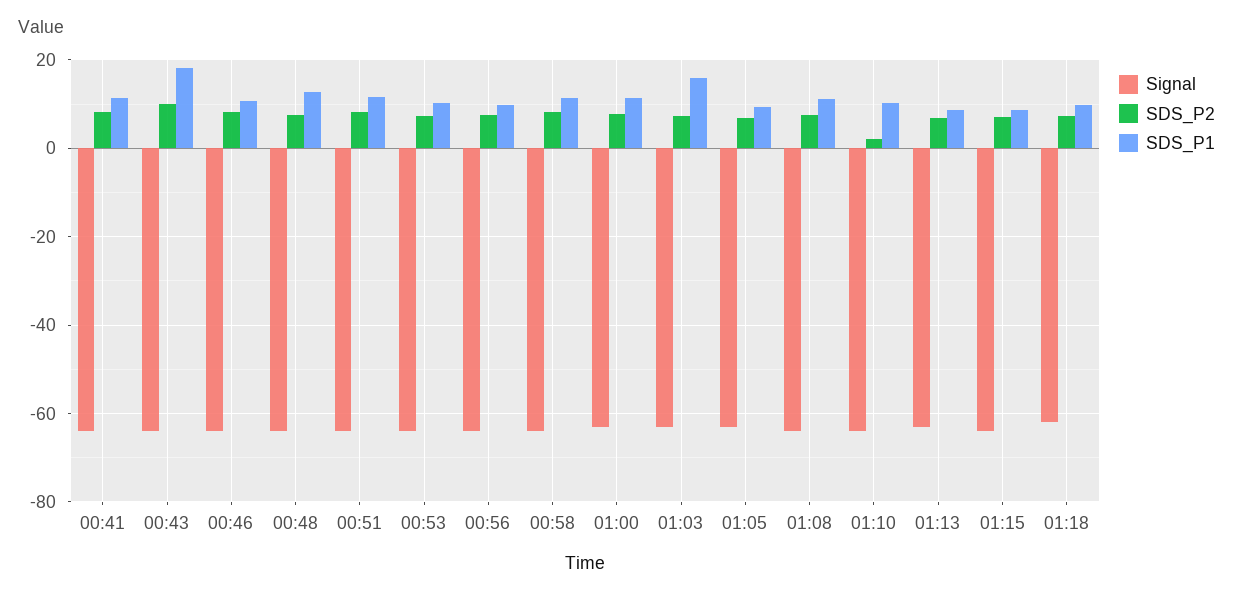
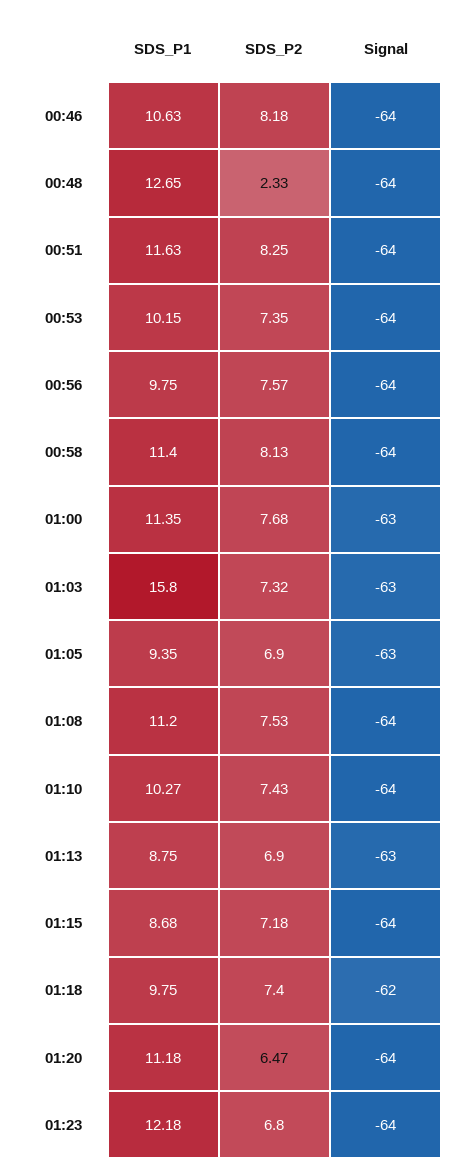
Signal, 00:41: -64 -> none
SDS_P2, 00:41: 8 -> none
SDS_P1, 00:41: 12 -> none
Signal, 00:43: -64 -> none
SDS_P2, 00:43: 10 -> none
SDS_P1, 00:43: 18 -> none
SDS_P2, 00:48: 8 -> 2.33
SDS_P2, 01:10: 2 -> 7.43
SDS_P1, 01:20: none -> 11.18
SDS_P2, 01:20: none -> 6.47
Signal, 01:20: none -> -64
SDS_P1, 01:23: none -> 12.18
SDS_P2, 01:23: none -> 6.8
Signal, 01:23: none -> -64

